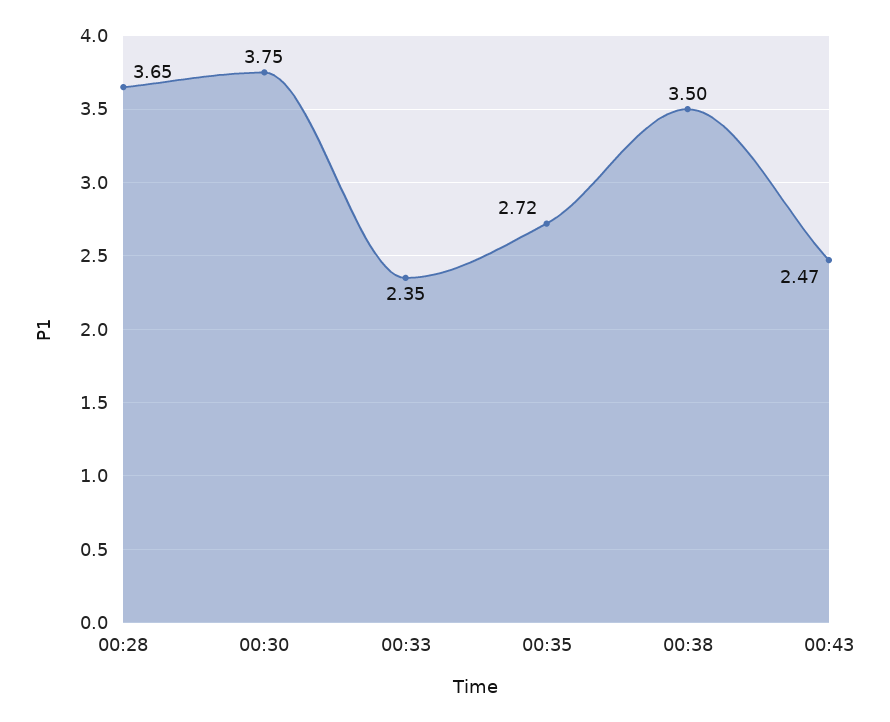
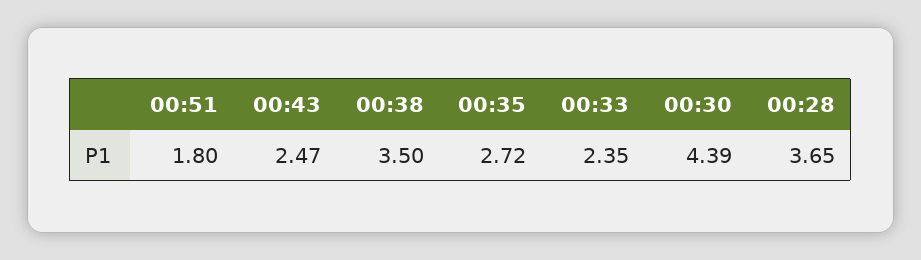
00:30: 3.75 -> 4.39
00:51: none -> 1.8

